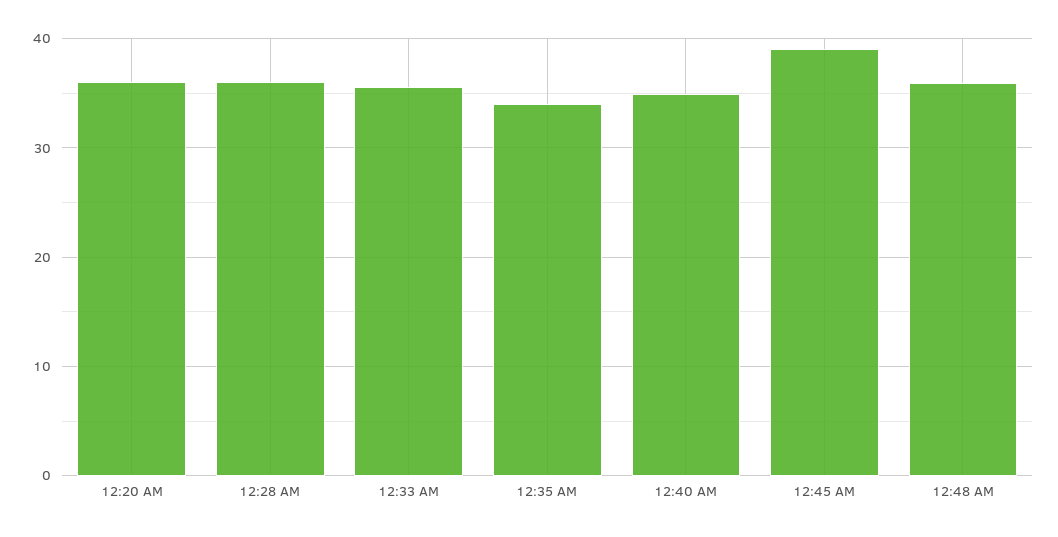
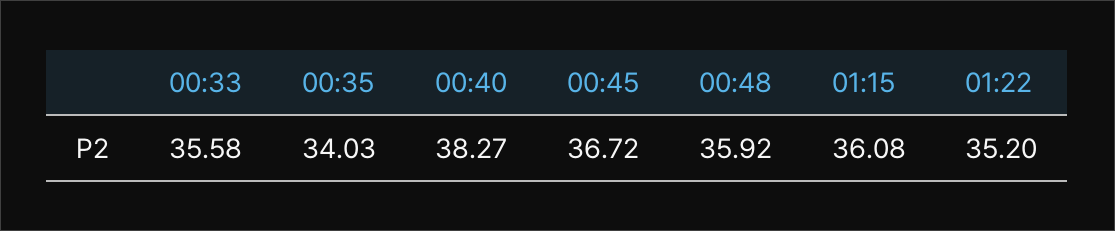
12:20 AM: 36 -> none
12:28 AM: 36 -> none
12:40 AM: 35 -> 38.27
12:45 AM: 39 -> 36.72
01:15: none -> 36.08
01:22: none -> 35.2

